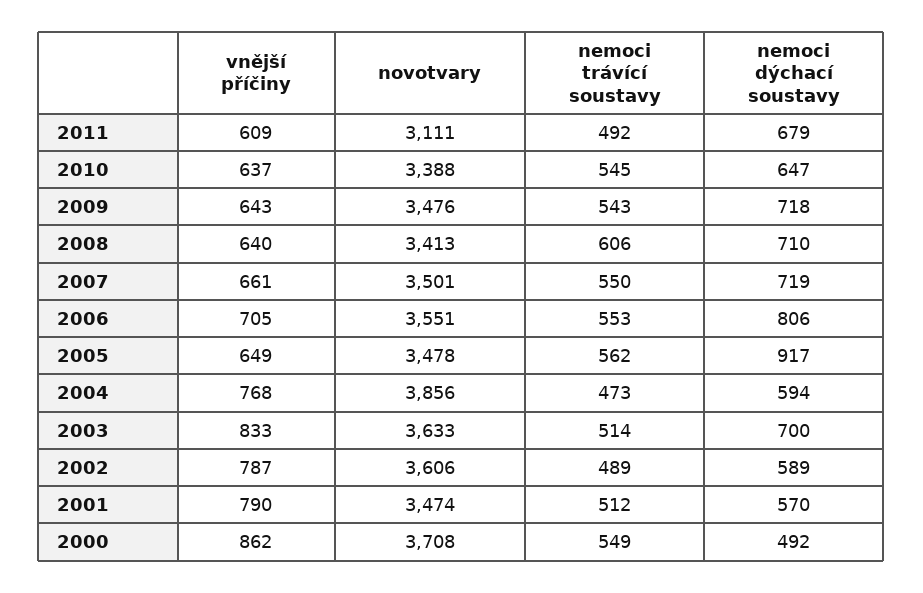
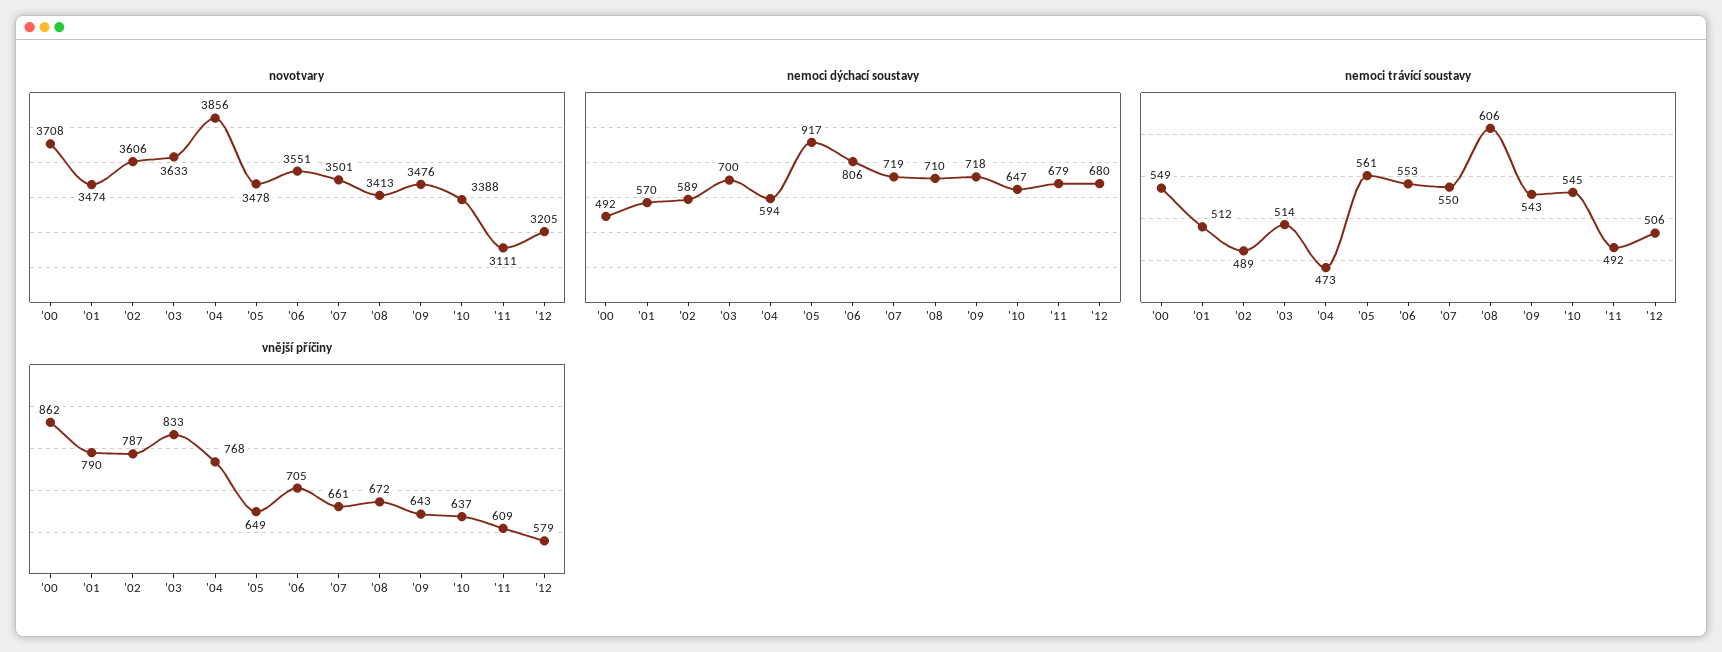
vnější příčiny, 2008: 640 -> 672
nemoci trávící soustavy, 2005: 562 -> 561
novotvary, '12: none -> 3205
nemoci dýchací soustavy, '12: none -> 680
nemoci trávící soustavy, '12: none -> 506
vnější příčiny, '12: none -> 579

